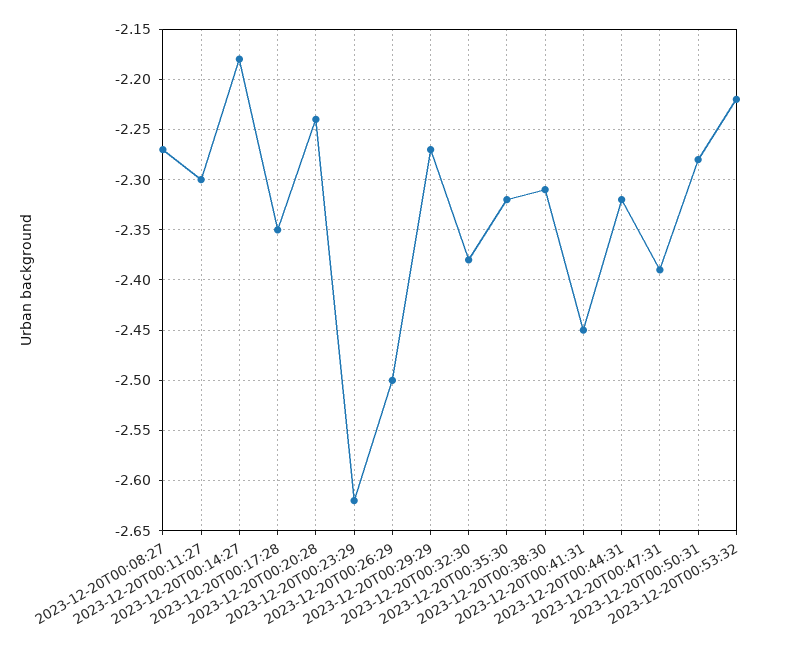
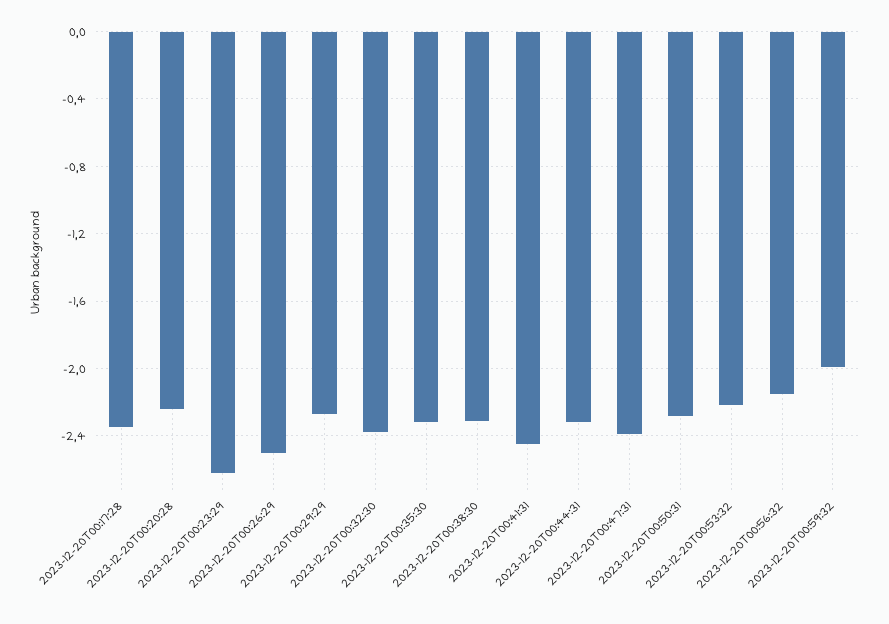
2023-12-20T00:08:27: -2.27 -> none
2023-12-20T00:11:27: -2.3 -> none
2023-12-20T00:14:27: -2.18 -> none
2023-12-20T00:56:32: none -> -2.15
2023-12-20T00:59:32: none -> -2

